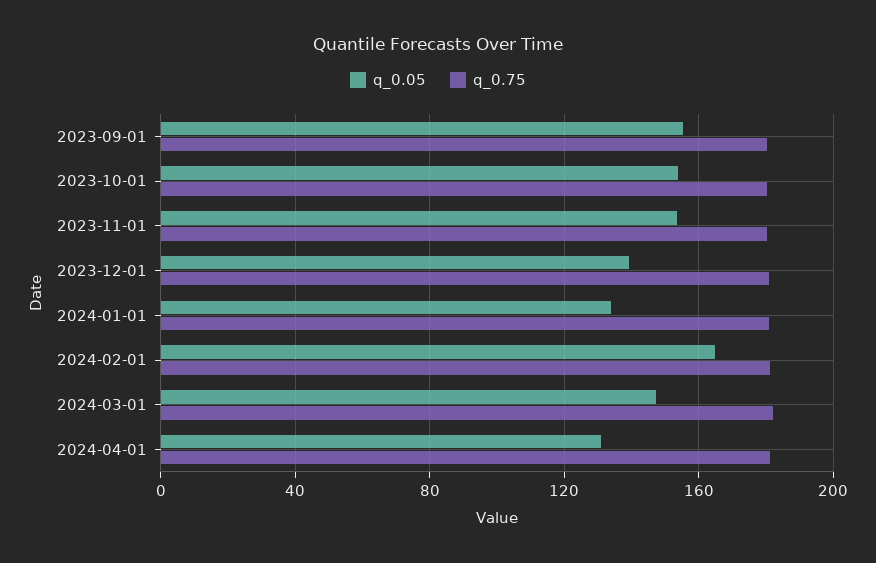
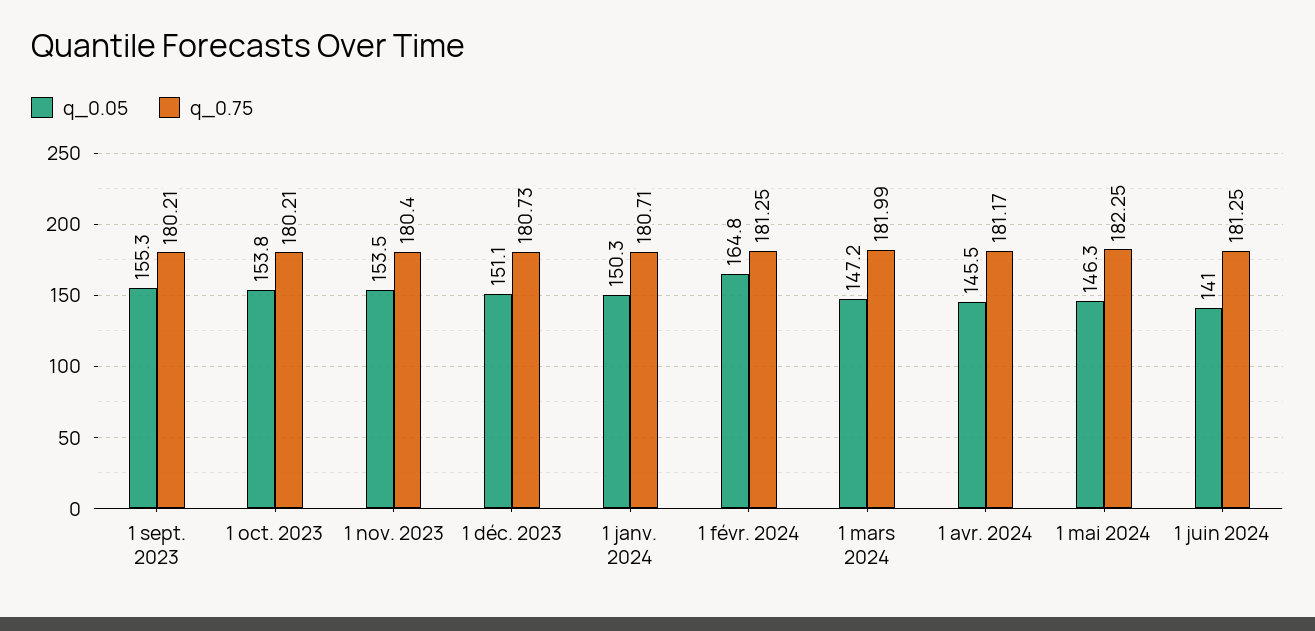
q_0.05, 2023-12-01: 140 -> 151.1
q_0.05, 2024-01-01: 135 -> 150.3
q_0.05, 2024-04-01: 130 -> 145.5
q_0.05, 1 mai 2024: none -> 146.3
q_0.75, 1 mai 2024: none -> 182.25
q_0.05, 1 juin 2024: none -> 141
q_0.75, 1 juin 2024: none -> 181.25

